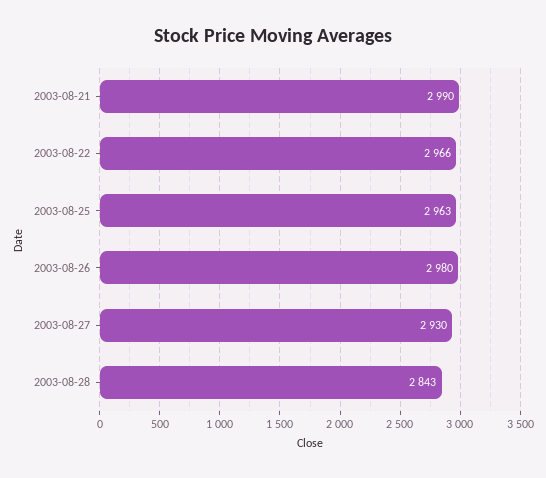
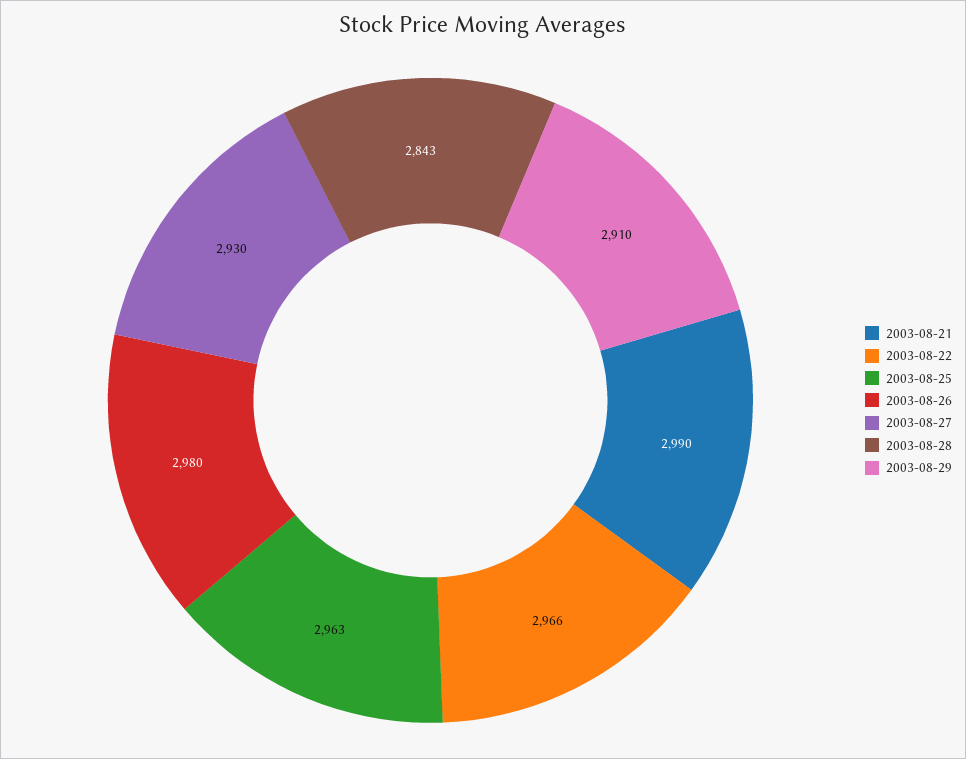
2003-08-29: none -> 2910

